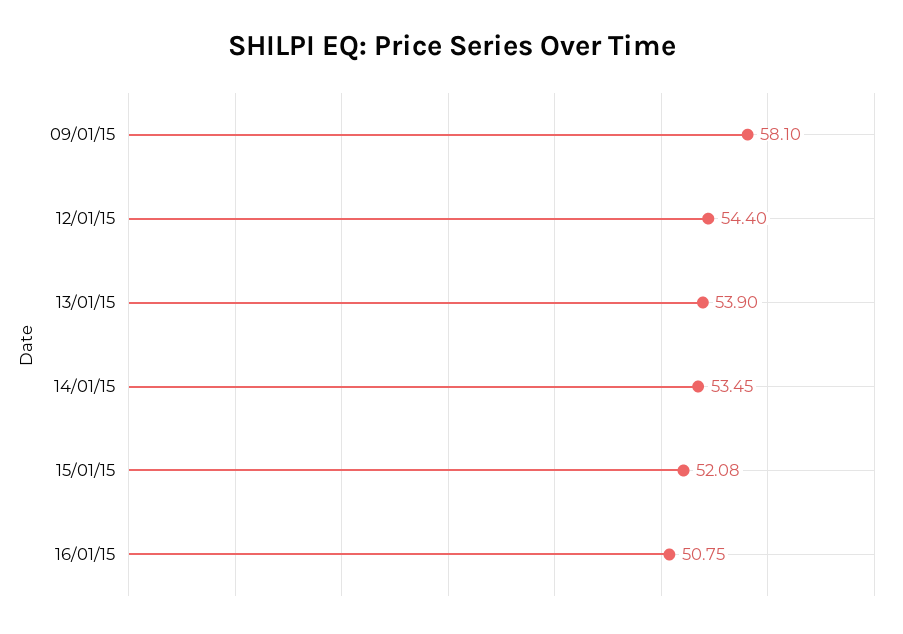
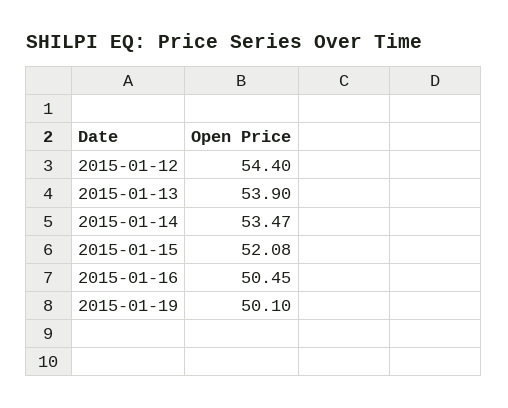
09/01/15: 58.1 -> none
14/01/15: 53.45 -> 53.47
16/01/15: 50.75 -> 50.45
2015-01-19: none -> 50.1

